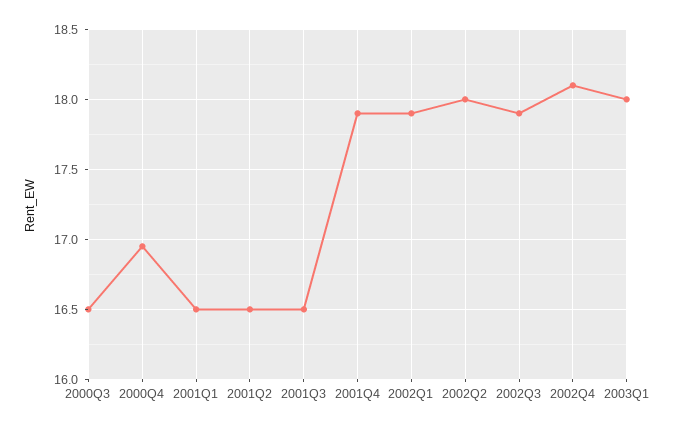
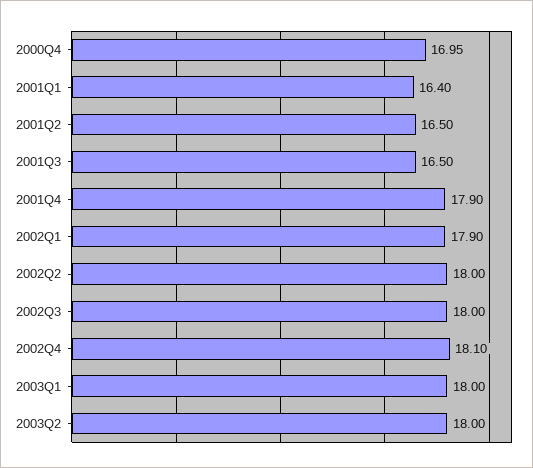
2000Q3: 16.5 -> none
2001Q1: 16.5 -> 16.4
2002Q3: 17.9 -> 18
2003Q2: none -> 18

